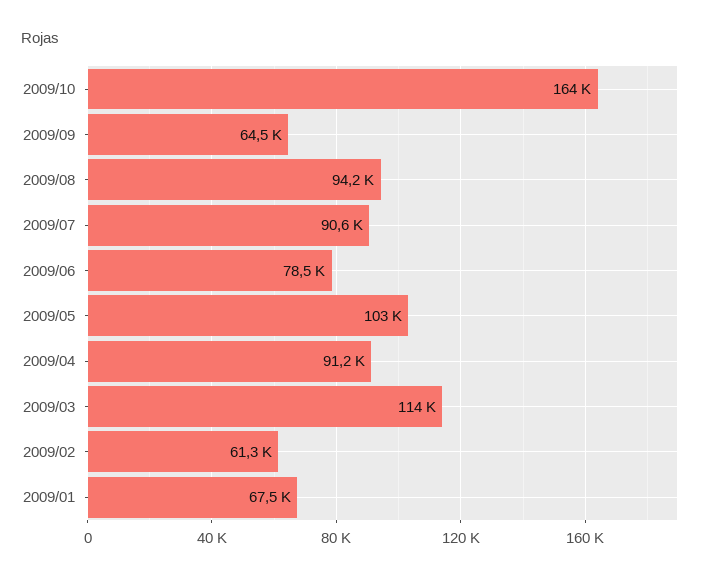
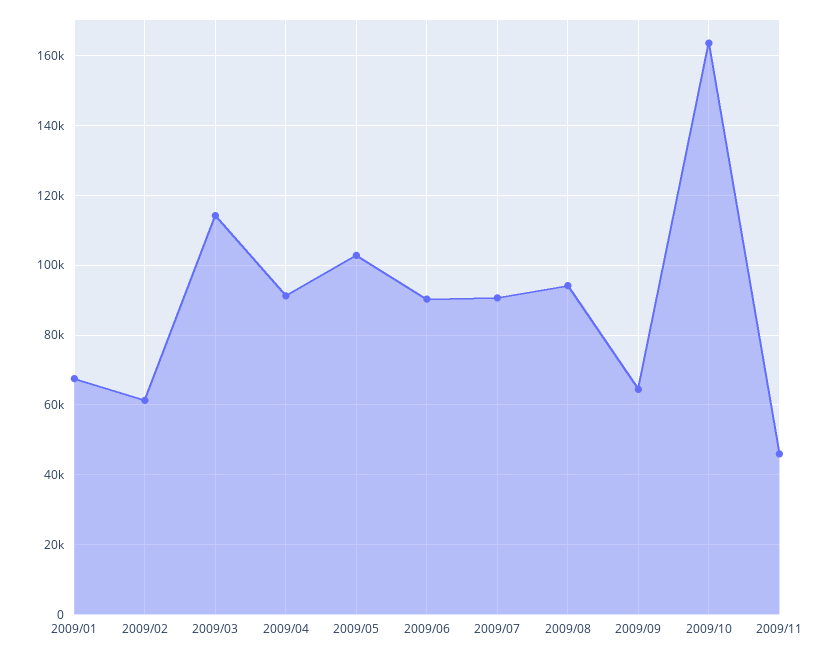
2009/06: 78500 -> 90000
2009/11: none -> 46000

